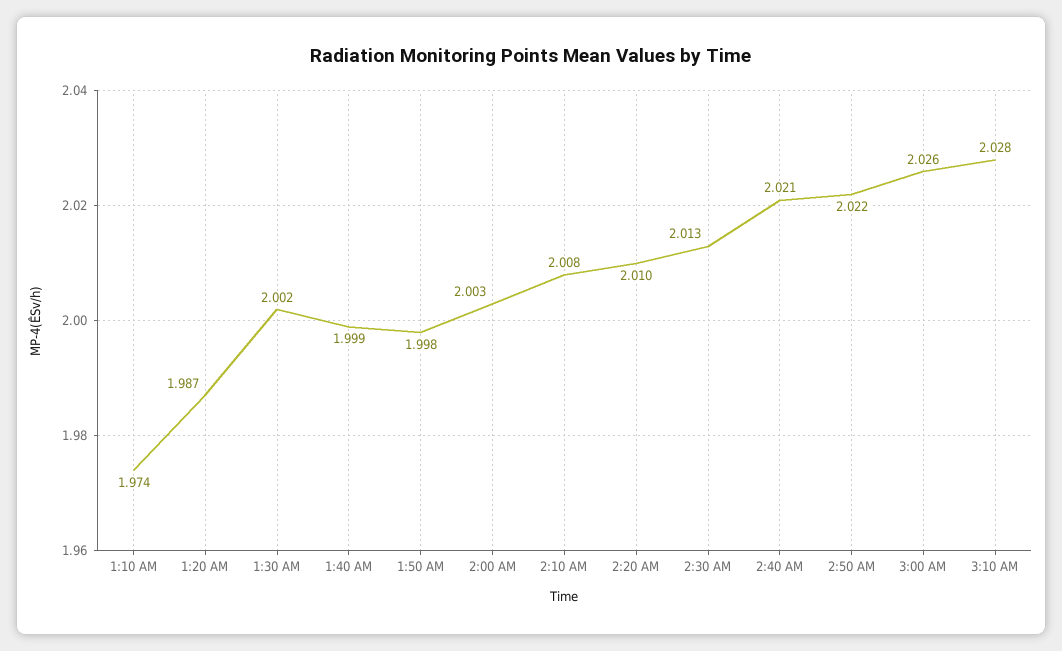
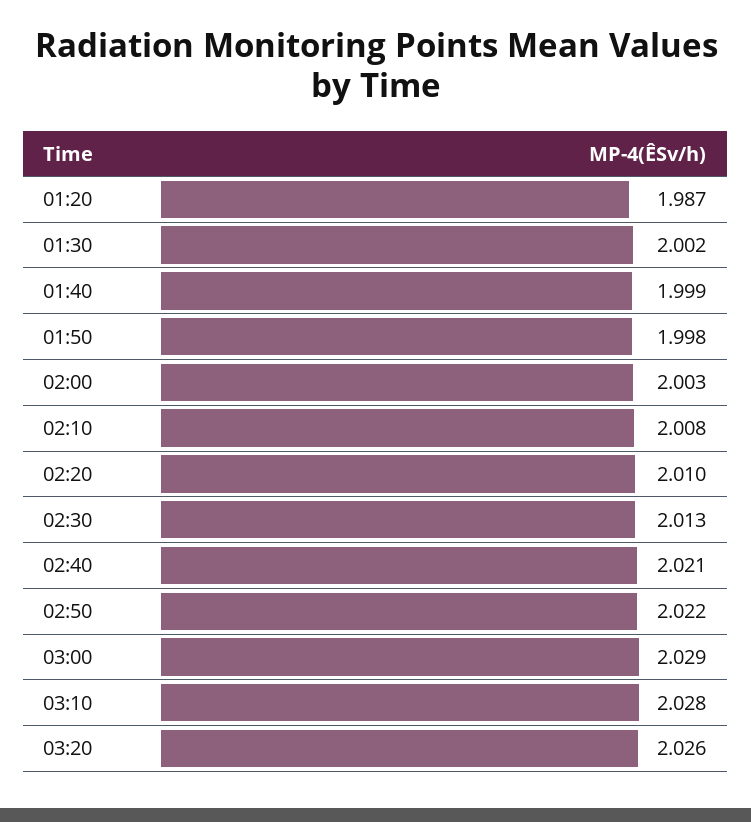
1:10 AM: 1.974 -> none
3:00 AM: 2.026 -> 2.029
03:20: none -> 2.026

